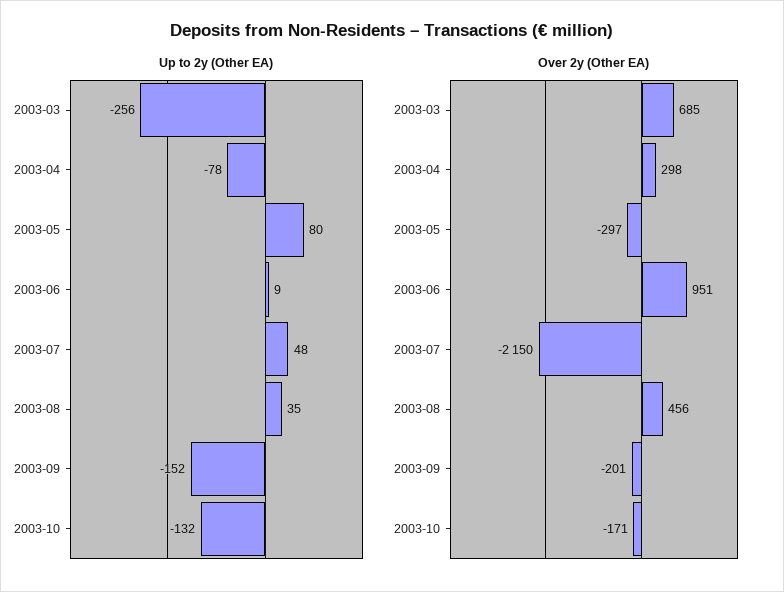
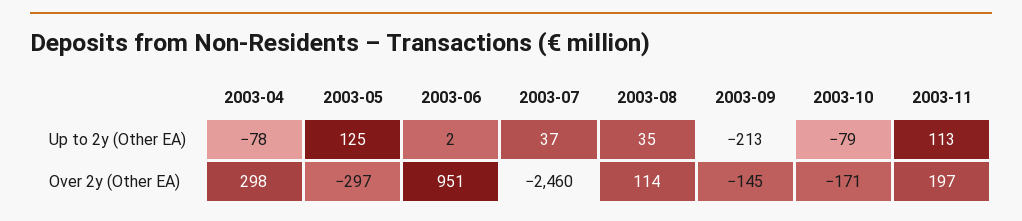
Up to 2y (Other EA), 2003-03: -256 -> none
Up to 2y (Other EA), 2003-05: 80 -> 125
Up to 2y (Other EA), 2003-06: 9 -> 2
Up to 2y (Other EA), 2003-07: 48 -> 37
Up to 2y (Other EA), 2003-09: -152 -> -213
Up to 2y (Other EA), 2003-10: -132 -> -79
Over 2y (Other EA), 2003-03: 685 -> none
Over 2y (Other EA), 2003-07: -2150 -> -2460
Over 2y (Other EA), 2003-08: 456 -> 114
Over 2y (Other EA), 2003-09: -201 -> -145
Up to 2y (Other EA), 2003-11: none -> 113
Over 2y (Other EA), 2003-11: none -> 197

